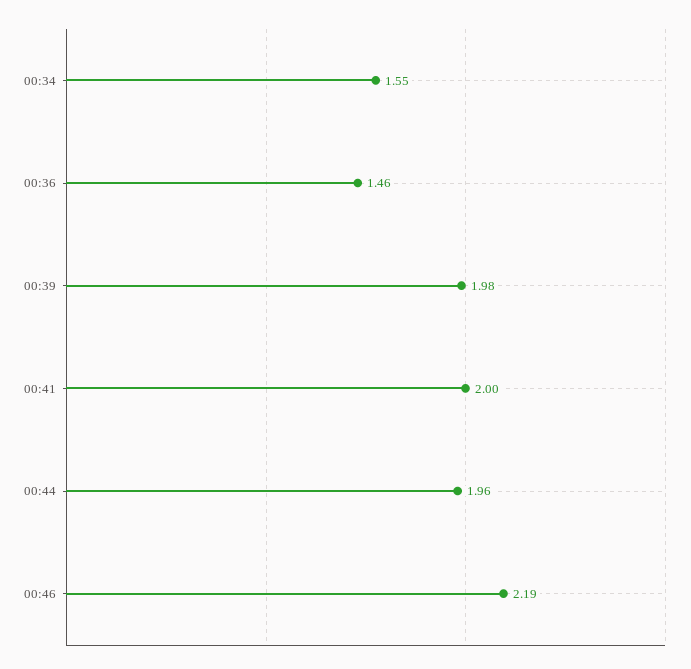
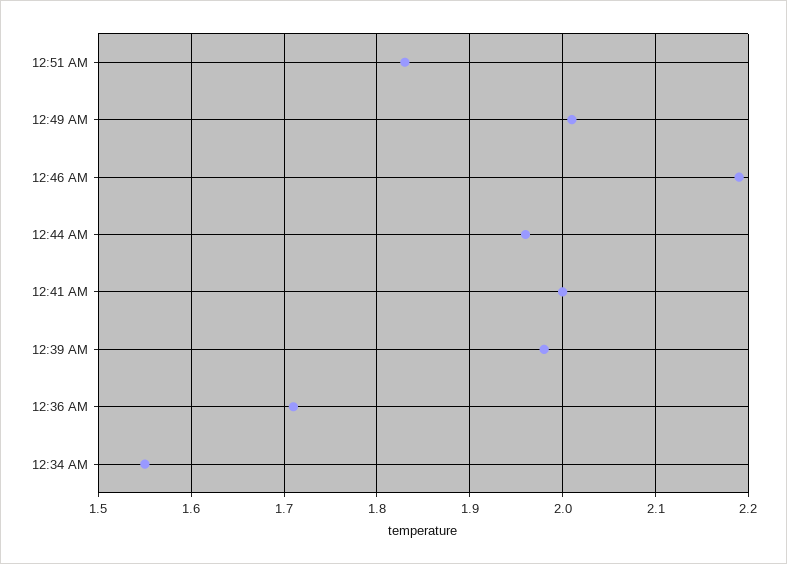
00:36: 1.46 -> 1.71
12:51 AM: none -> 1.83
12:49 AM: none -> 2.01

